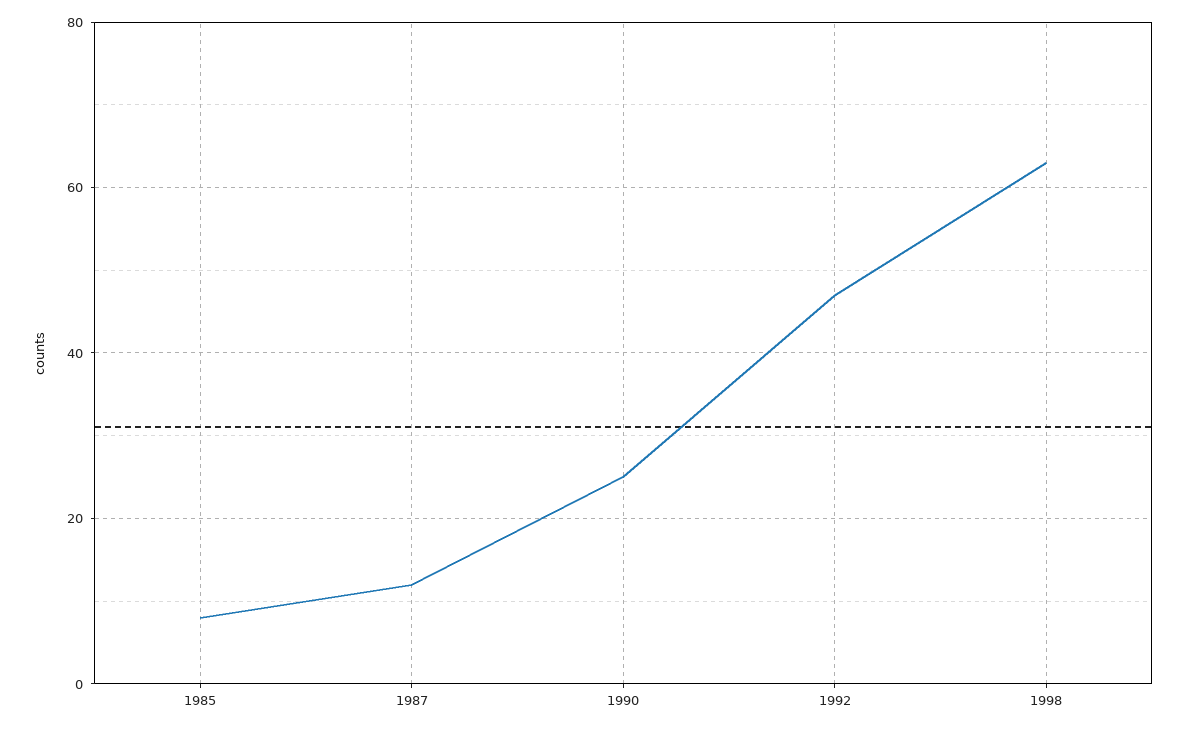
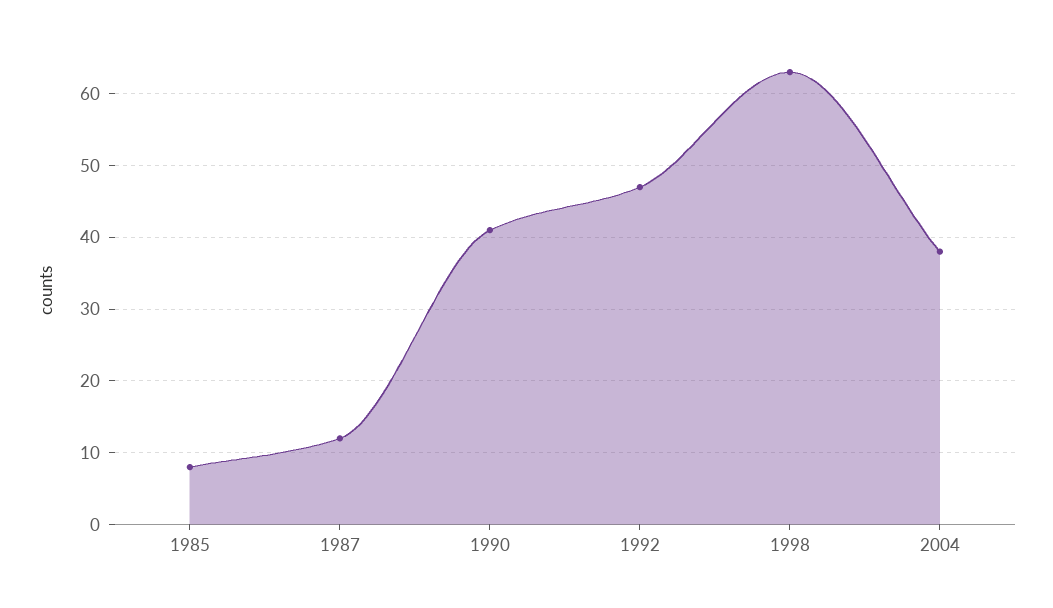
1990: 25 -> 41
2004: none -> 38

